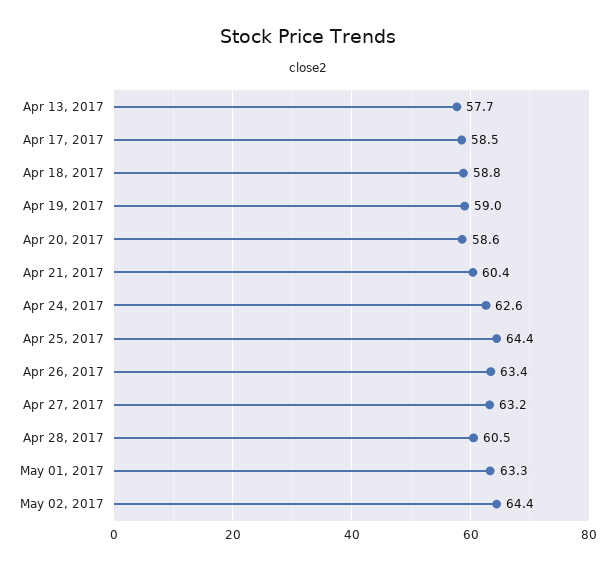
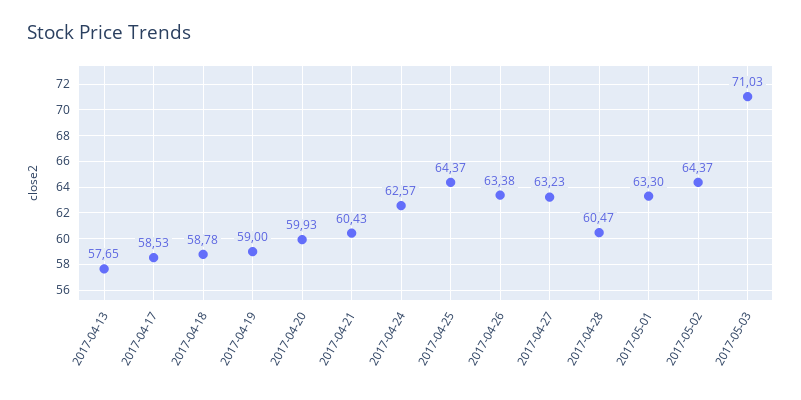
Apr 20, 2017: 58.6 -> 59.93
2017-05-03: none -> 71.03

